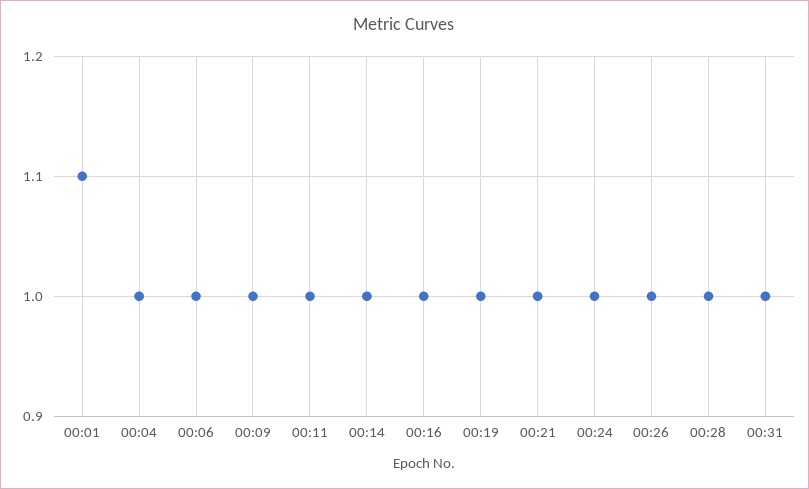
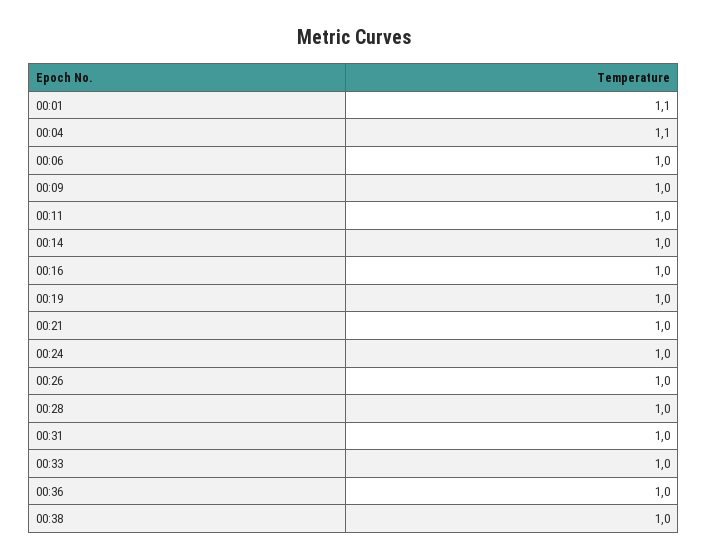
00:04: 1 -> 1.1
00:33: none -> 1
00:36: none -> 1
00:38: none -> 1

